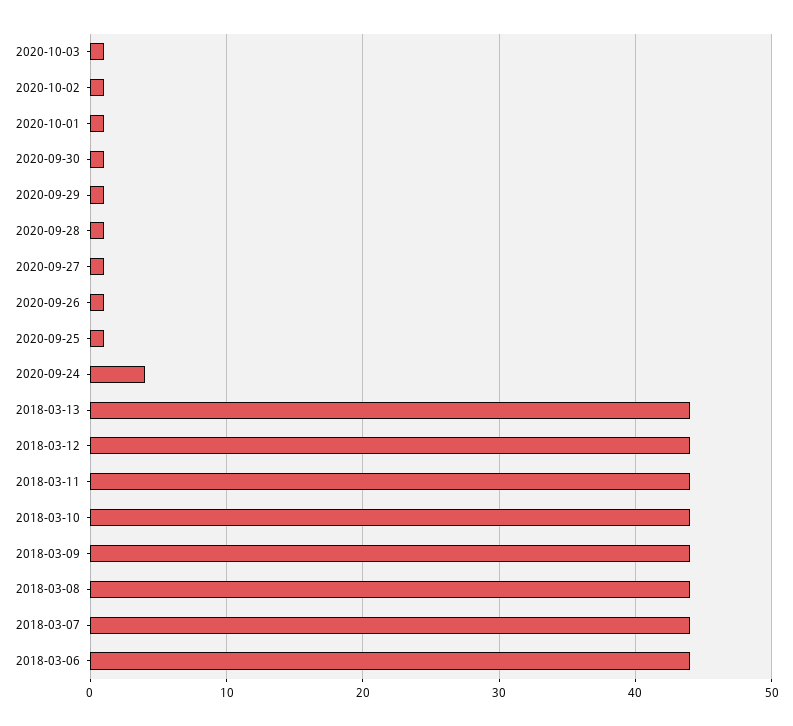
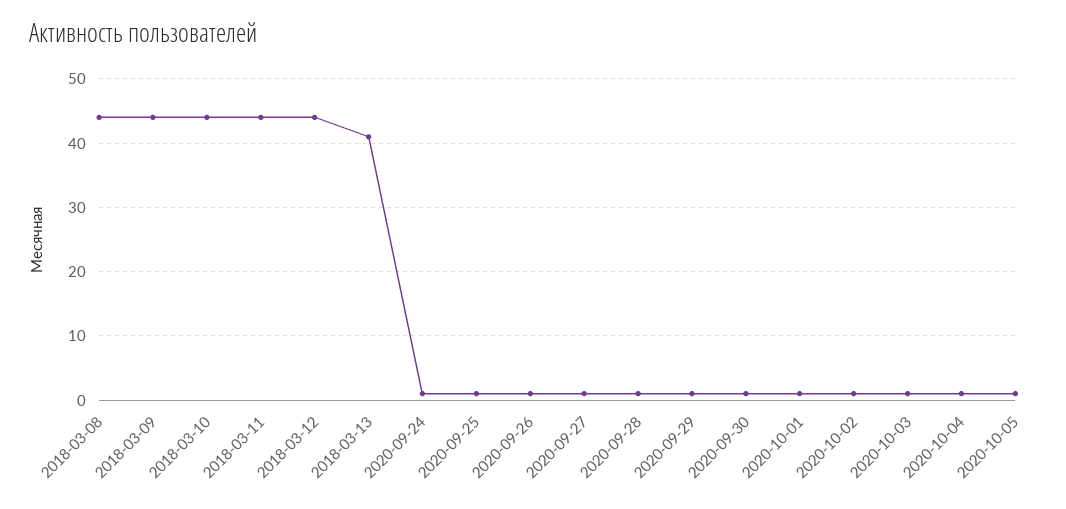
2020-09-24: 4 -> 1
2018-03-13: 44 -> 41
2018-03-07: 44 -> none
2018-03-06: 44 -> none
2020-10-04: none -> 1
2020-10-05: none -> 1

